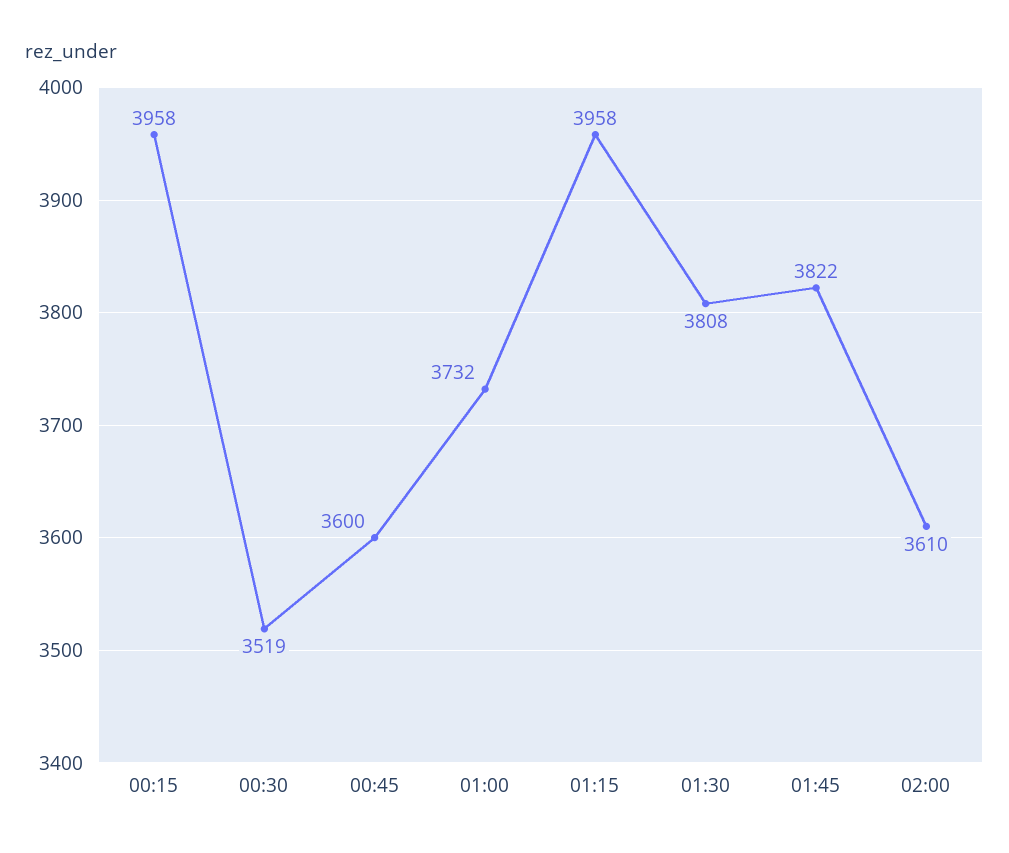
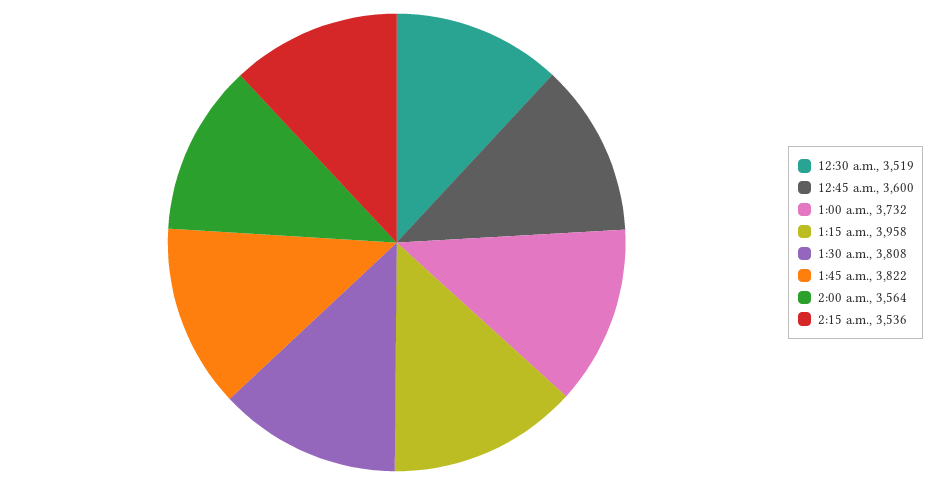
00:15: 3958 -> none
02:00: 3610 -> 3564
2:15 a.m.: none -> 3536

